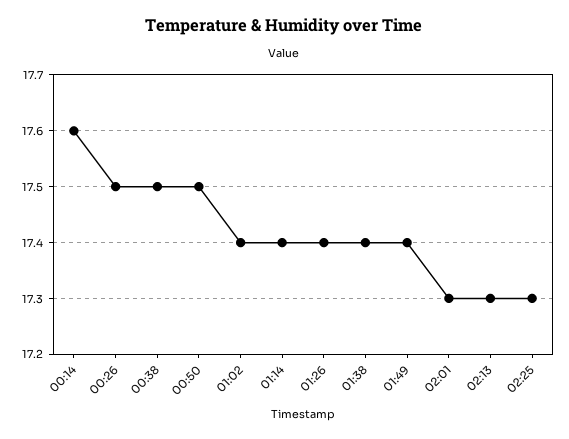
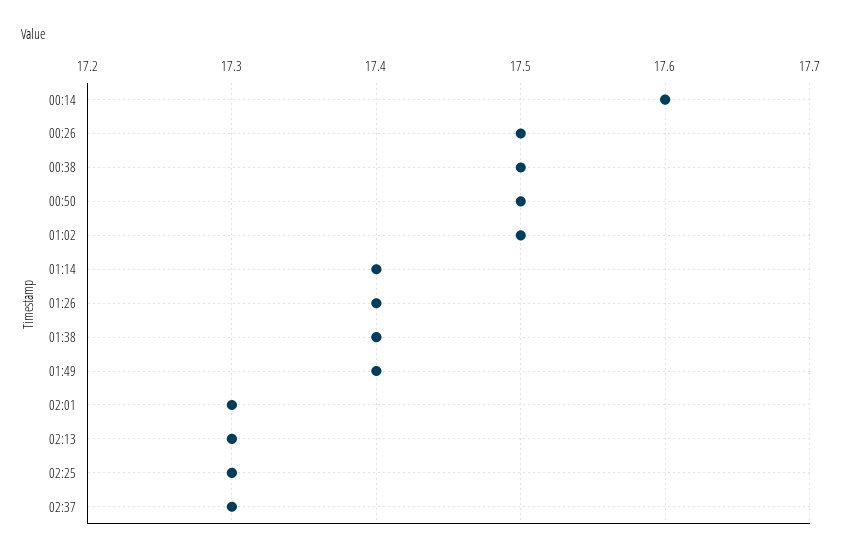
01:02: 17.4 -> 17.5
02:37: none -> 17.3

